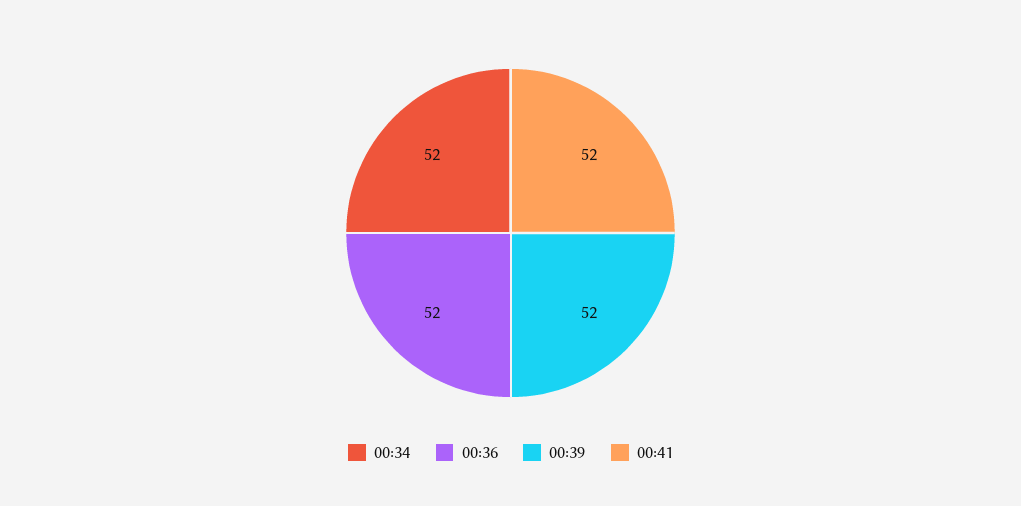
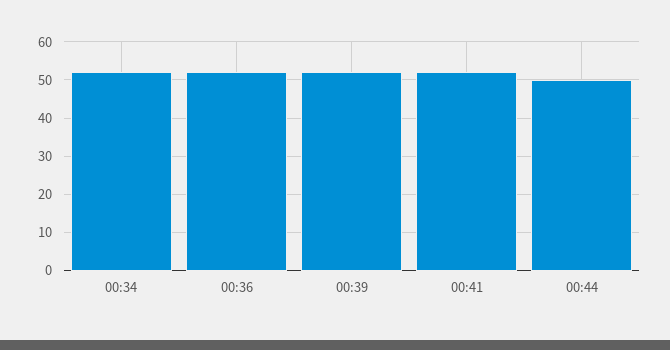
00:44: none -> 50

